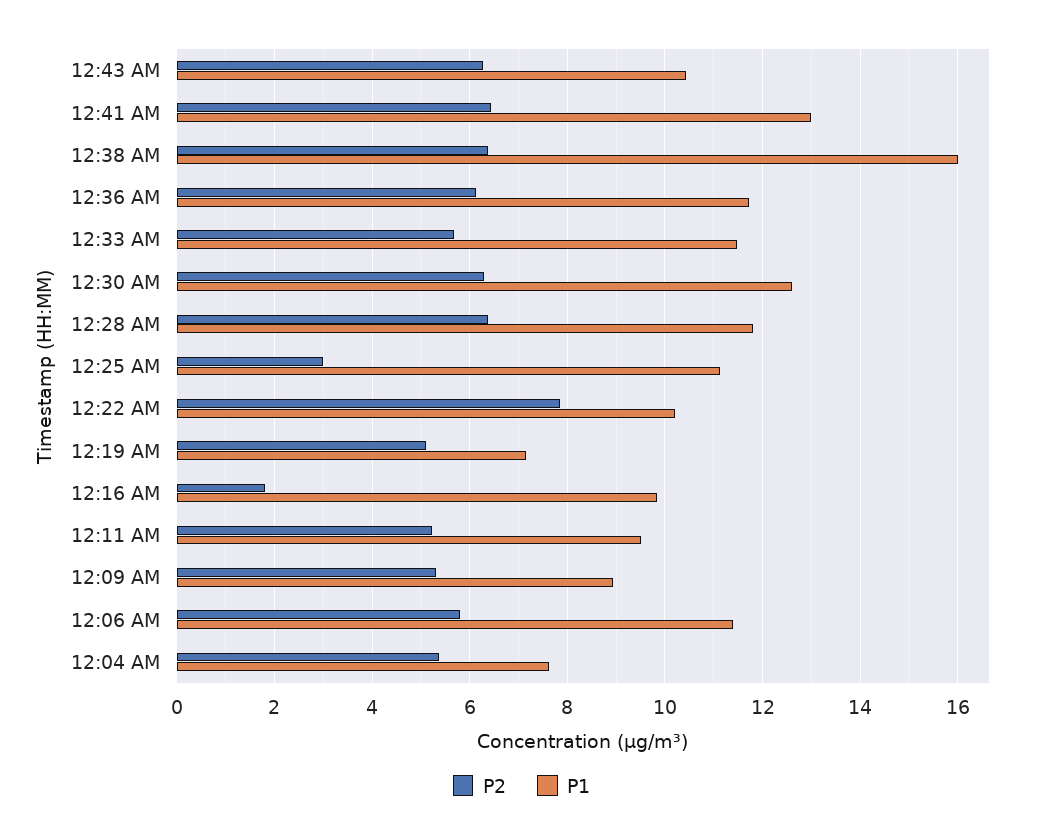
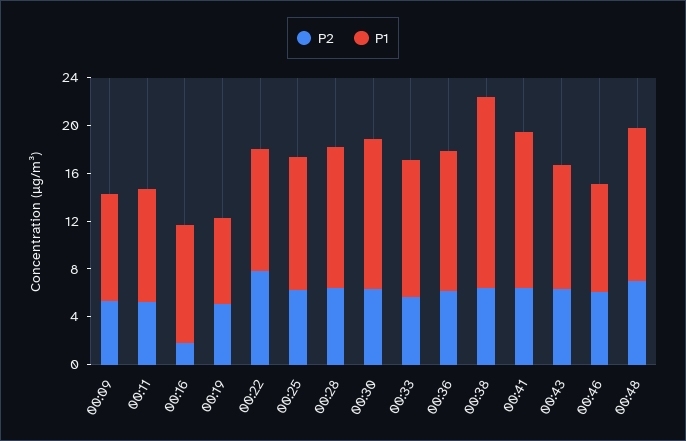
P2, 12:25 AM: 3 -> 6
P2, 12:06 AM: 5.8 -> none
P1, 12:06 AM: 11.4 -> none
P2, 12:04 AM: 5.4 -> none
P1, 12:04 AM: 7.6 -> none
P2, 00:46: none -> 6
P1, 00:46: none -> 9
P2, 00:48: none -> 7
P1, 00:48: none -> 13

